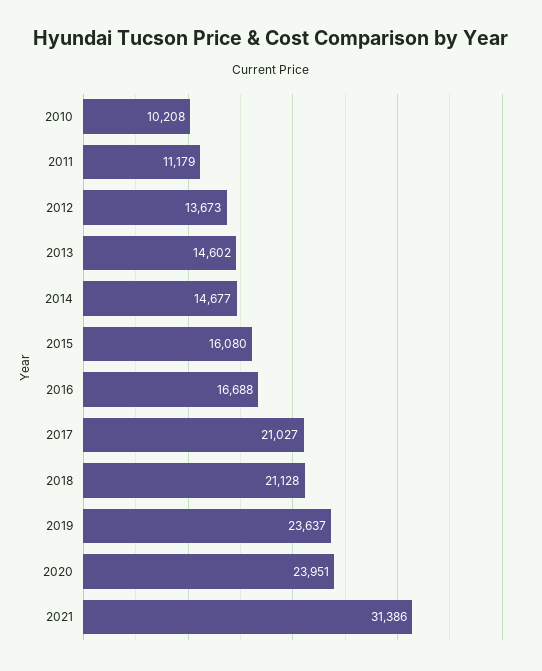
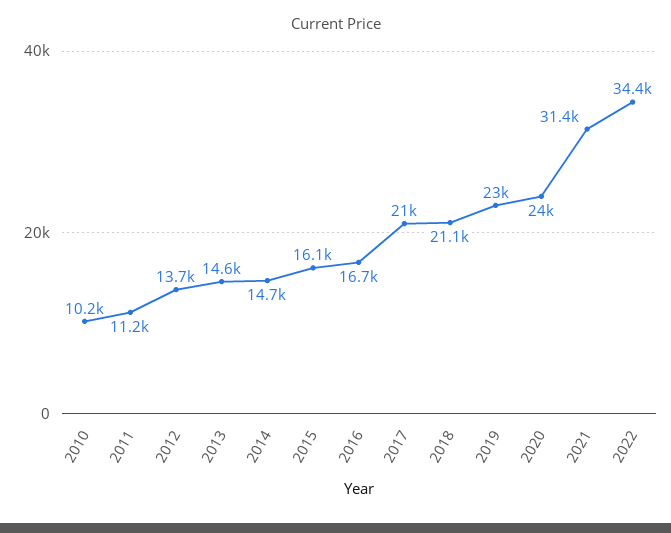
2019: 23637 -> 23000
2022: none -> 34400

